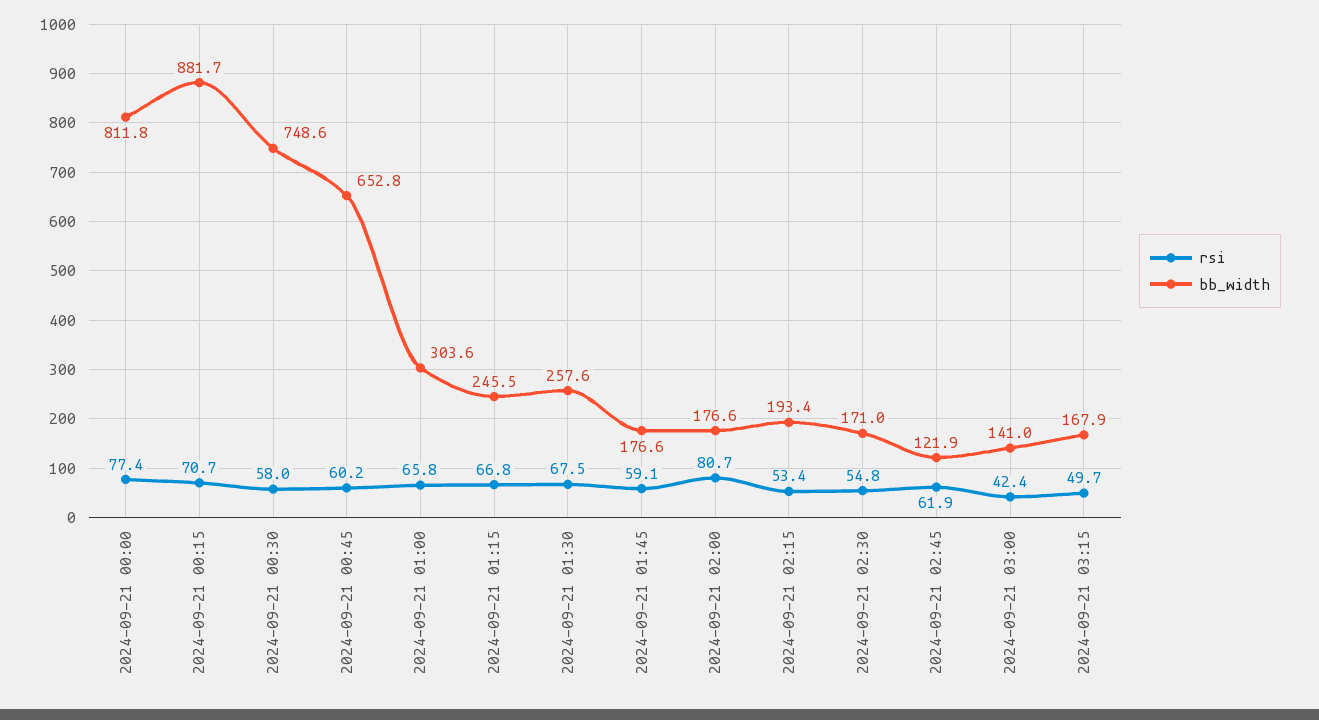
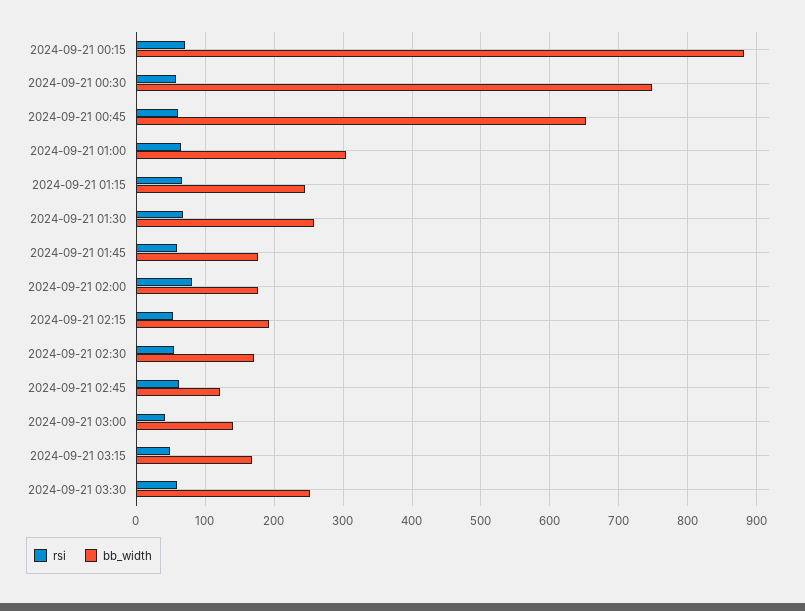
rsi, 2024-09-21 00:00: 77.4 -> none
bb_width, 2024-09-21 00:00: 811.8 -> none
rsi, 2024-09-21 03:30: none -> 60
bb_width, 2024-09-21 03:30: none -> 250

